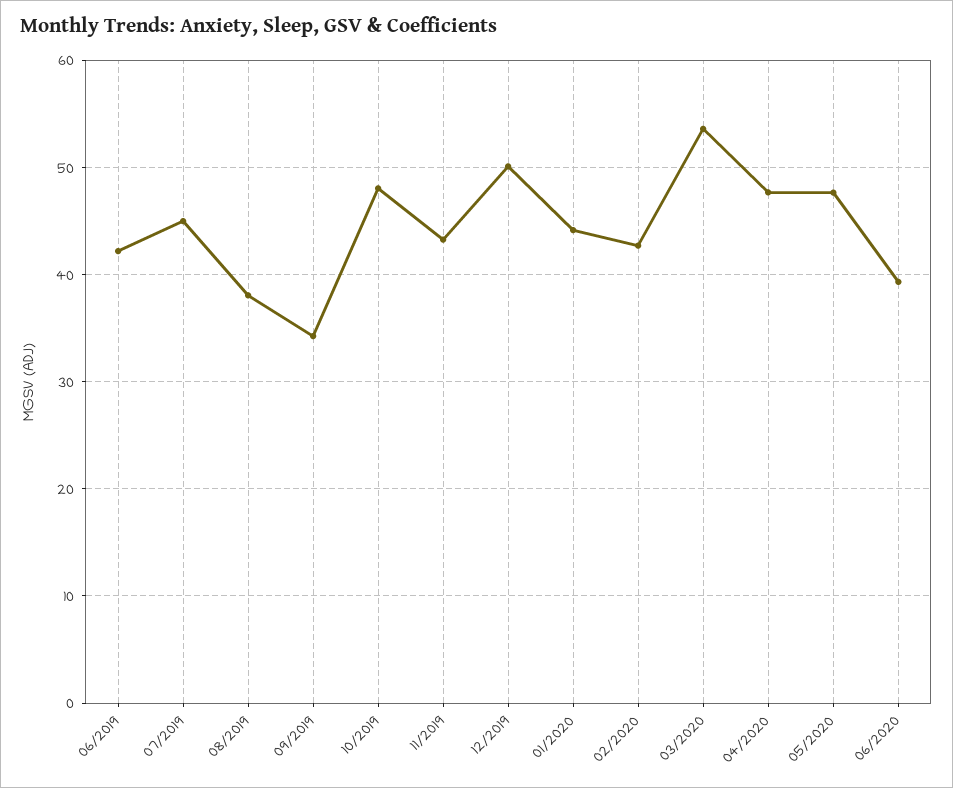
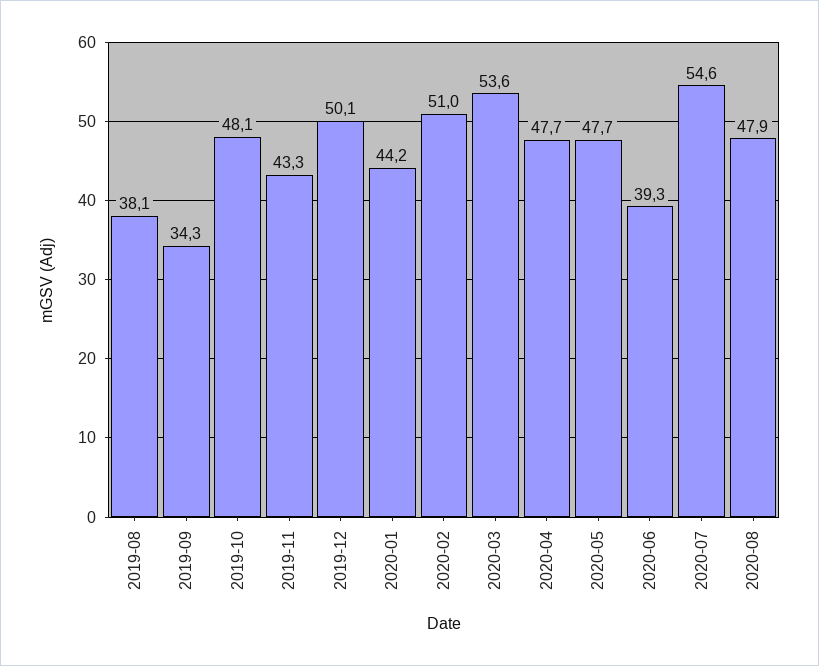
06/2019: 42 -> none
07/2019: 45 -> none
02/2020: 43 -> 51
2020-07: none -> 54.6
2020-08: none -> 47.9

